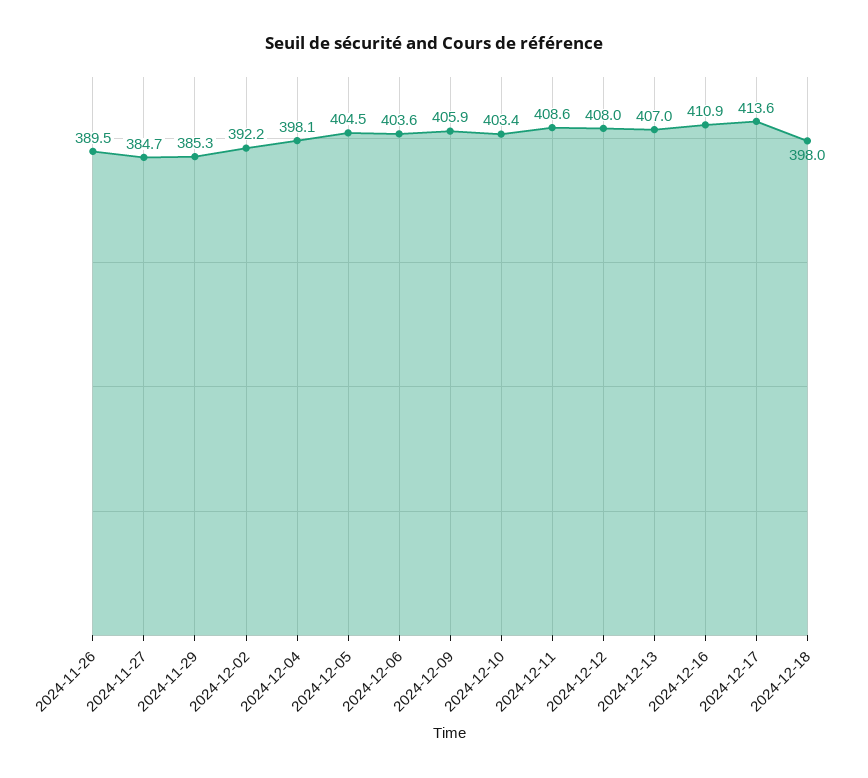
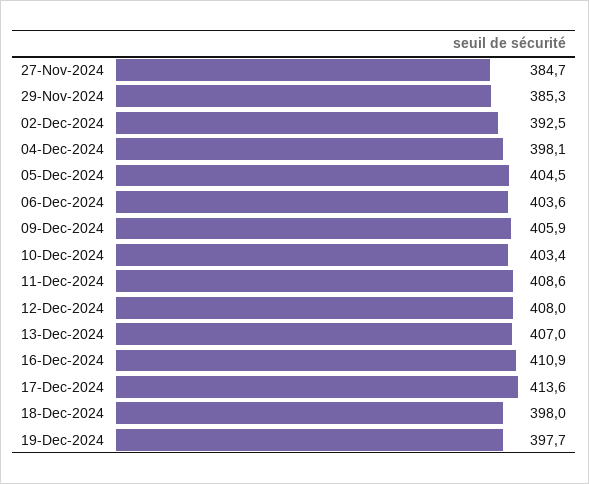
2024-11-26: 389.5 -> none
2024-12-02: 392.2 -> 392.5
19-Dec-2024: none -> 397.7

